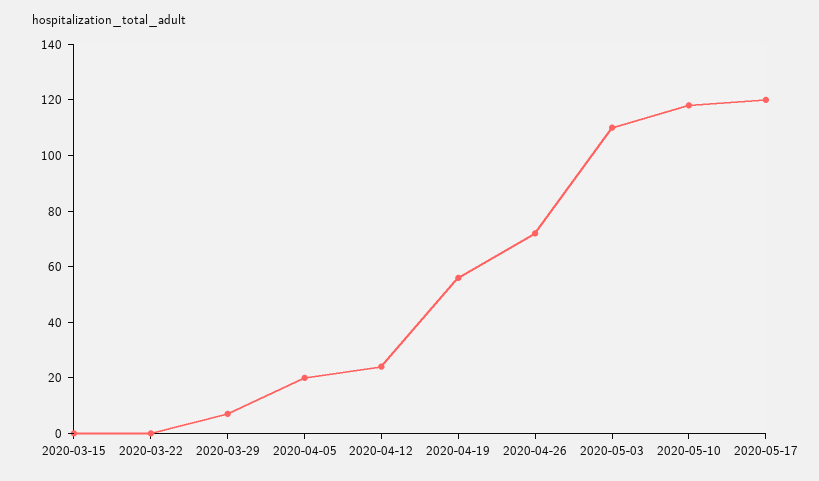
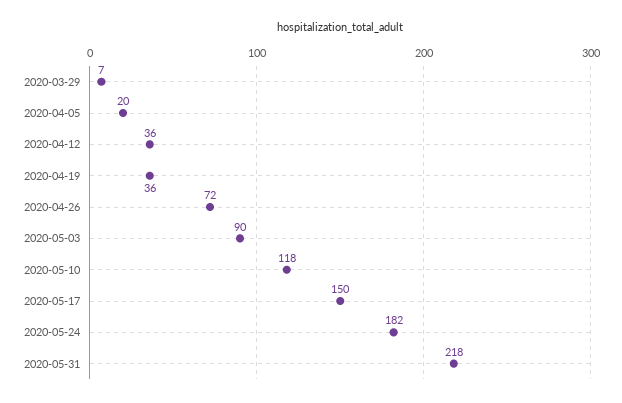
2020-03-15: 0 -> none
2020-03-22: 0 -> none
2020-04-12: 25 -> 36
2020-04-19: 55 -> 36
2020-05-03: 110 -> 90
2020-05-17: 120 -> 150
2020-05-24: none -> 182
2020-05-31: none -> 218

